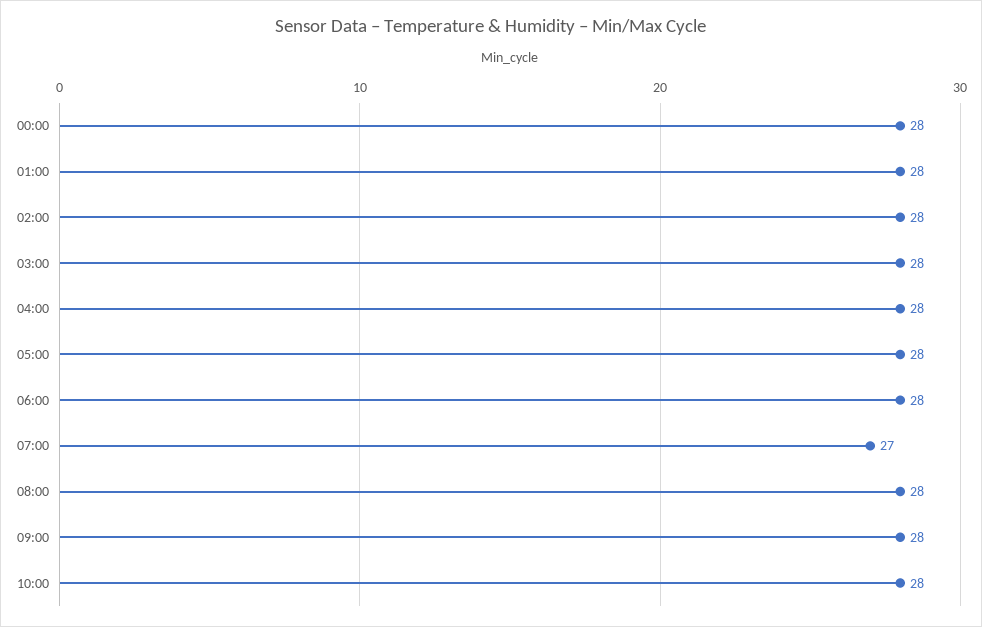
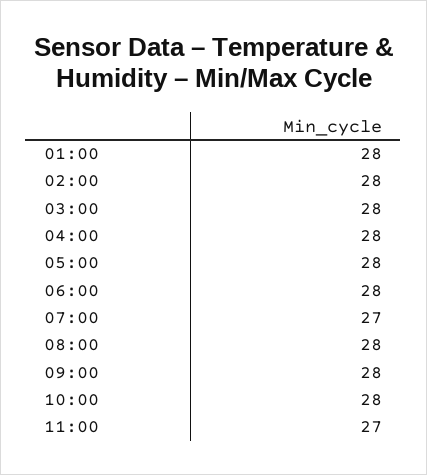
00:00: 28 -> none
11:00: none -> 27

